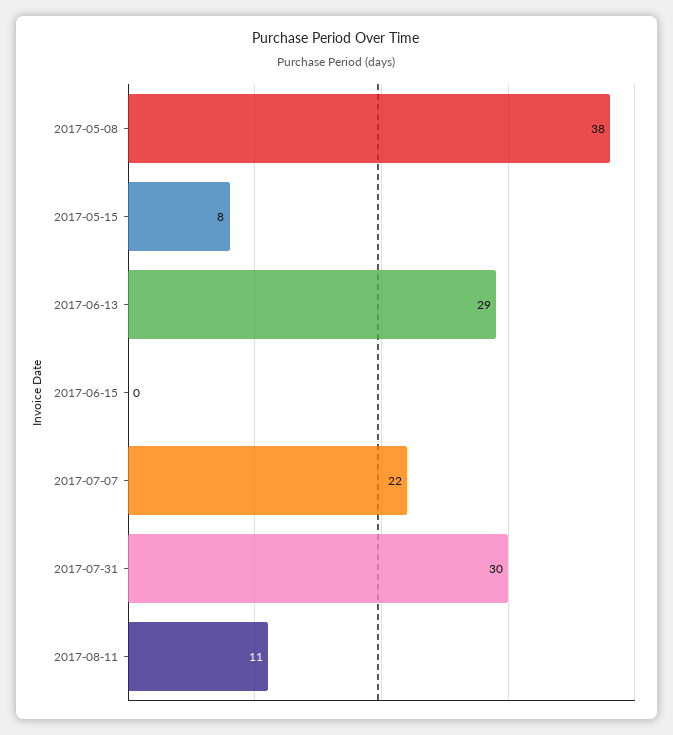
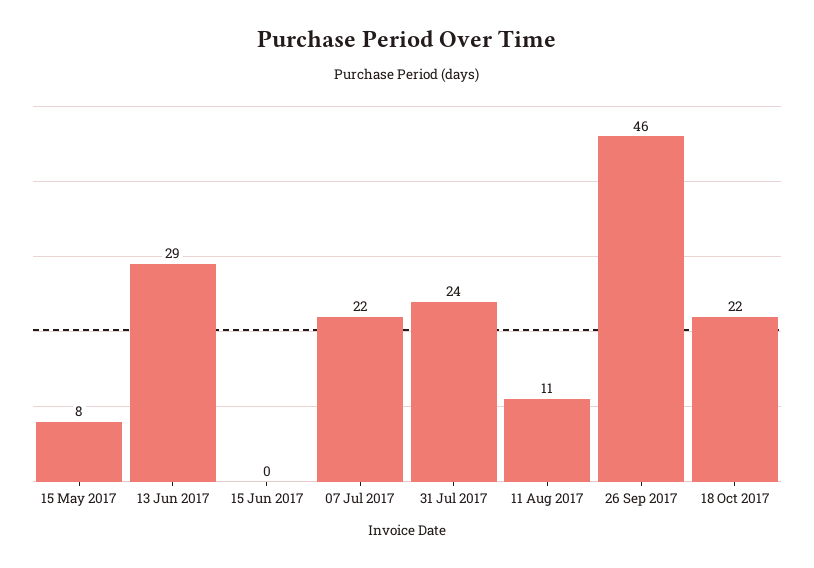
2017-05-08: 38 -> none
2017-07-31: 30 -> 24
26 Sep 2017: none -> 46
18 Oct 2017: none -> 22

